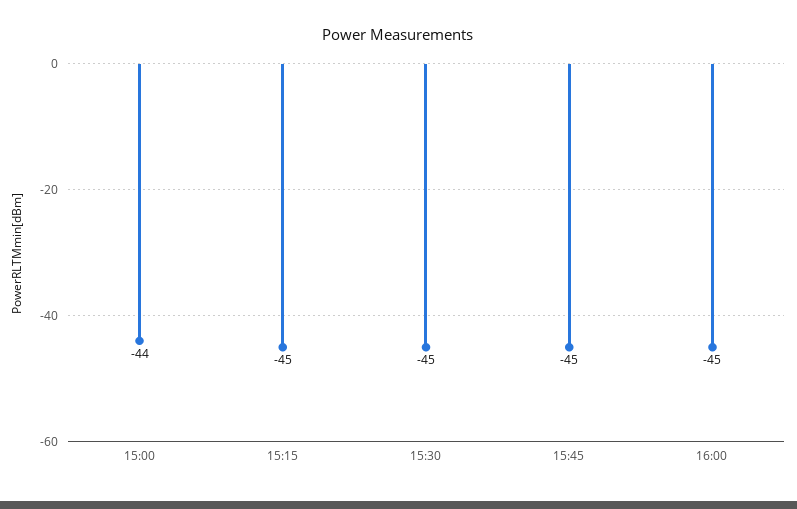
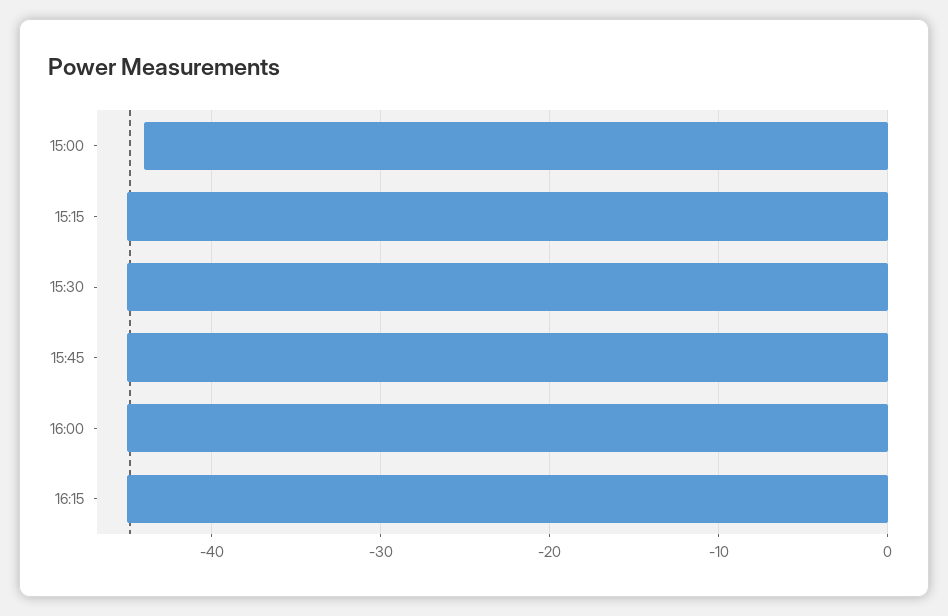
16:15: none -> -45

